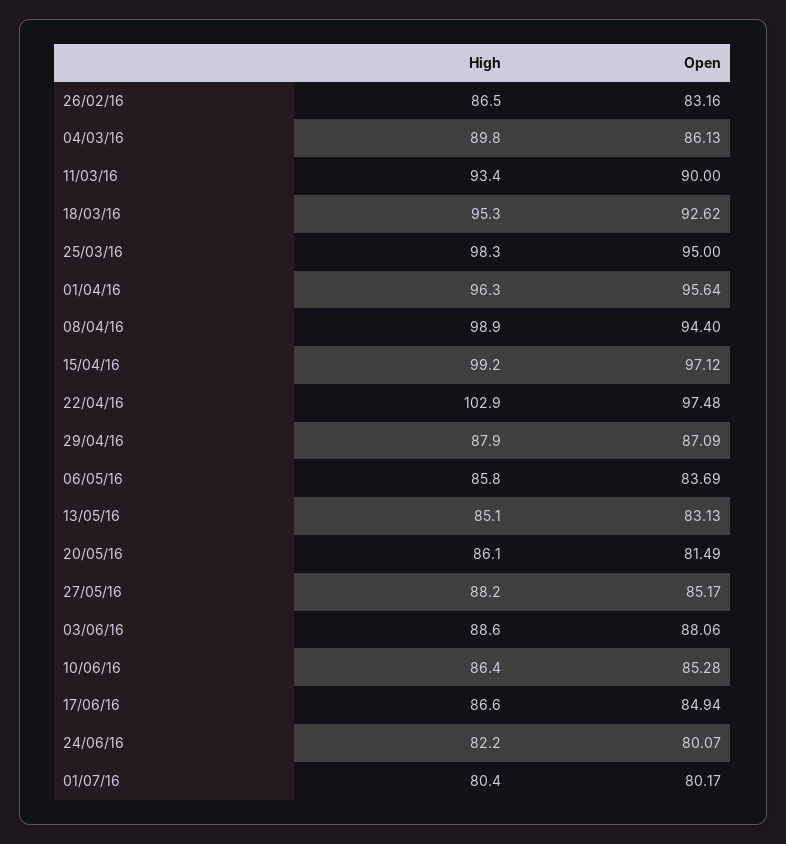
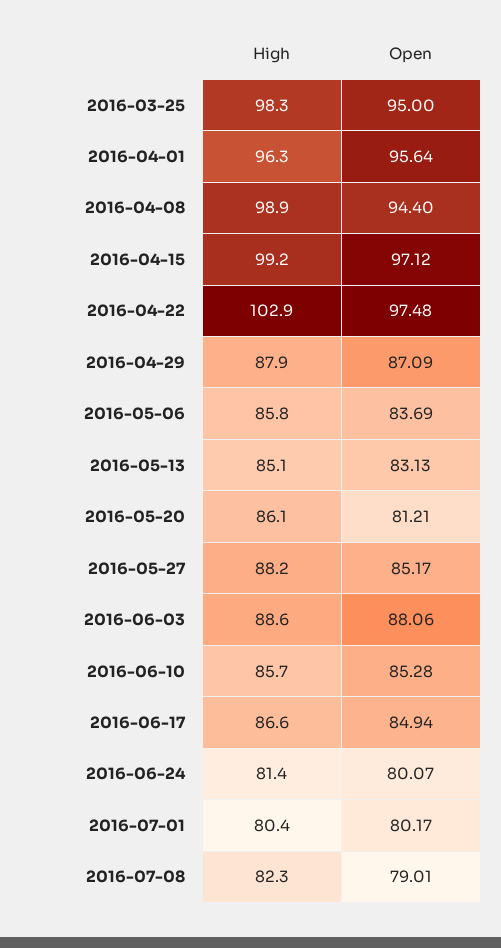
High, 26/02/16: 86.5 -> none
Open, 26/02/16: 83.16 -> none
High, 04/03/16: 89.8 -> none
Open, 04/03/16: 86.13 -> none
High, 11/03/16: 93.4 -> none
Open, 11/03/16: 90 -> none
High, 18/03/16: 95.3 -> none
Open, 18/03/16: 92.62 -> none
Open, 20/05/16: 81.49 -> 81.21
High, 10/06/16: 86.4 -> 85.7
High, 24/06/16: 82.2 -> 81.4
High, 2016-07-08: none -> 82.3
Open, 2016-07-08: none -> 79.01

